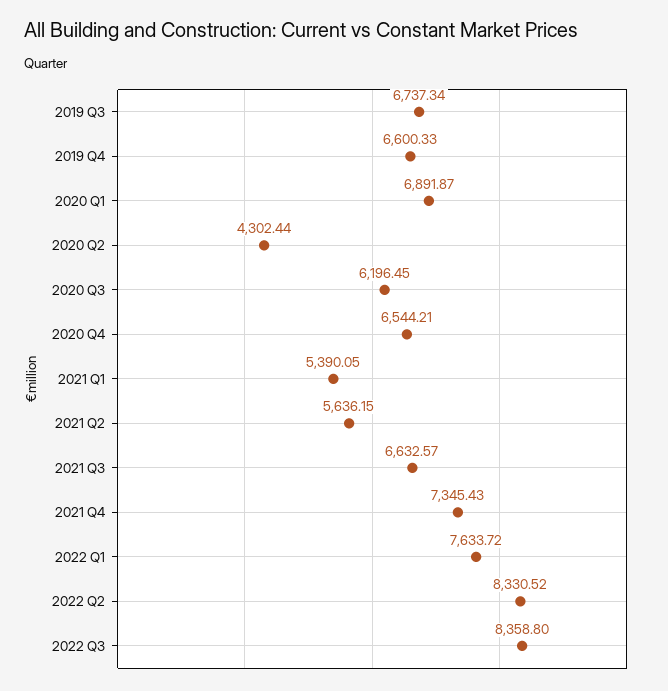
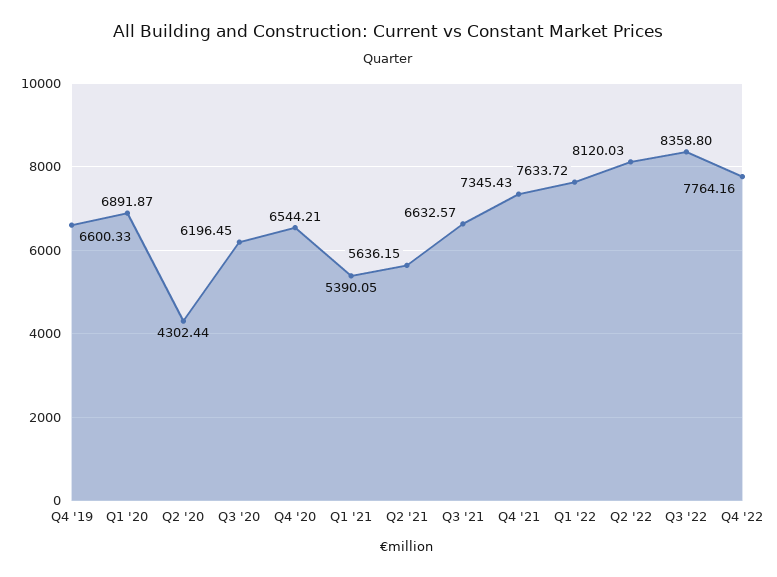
2019 Q3: 6737.34 -> none
2022 Q2: 8330.52 -> 8120.03
Q4 '22: none -> 7764.16

